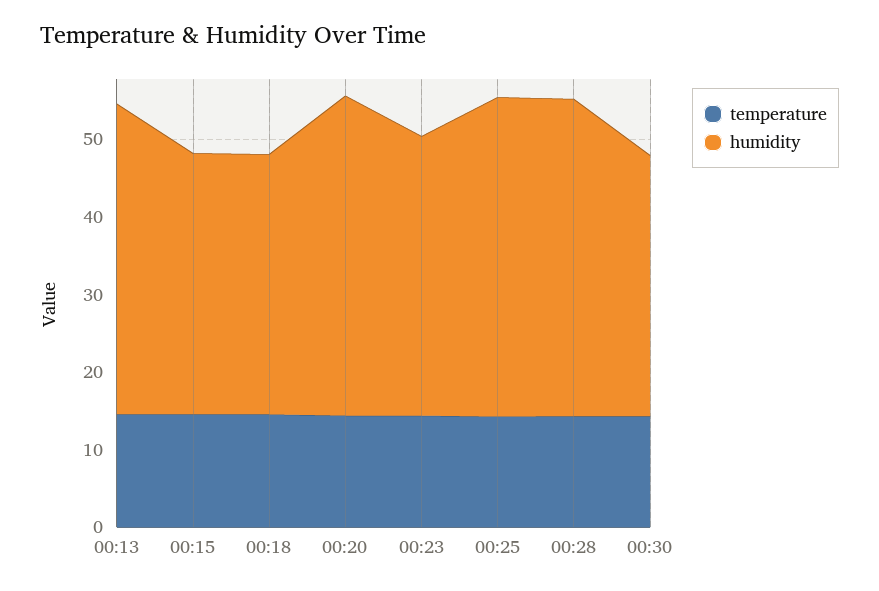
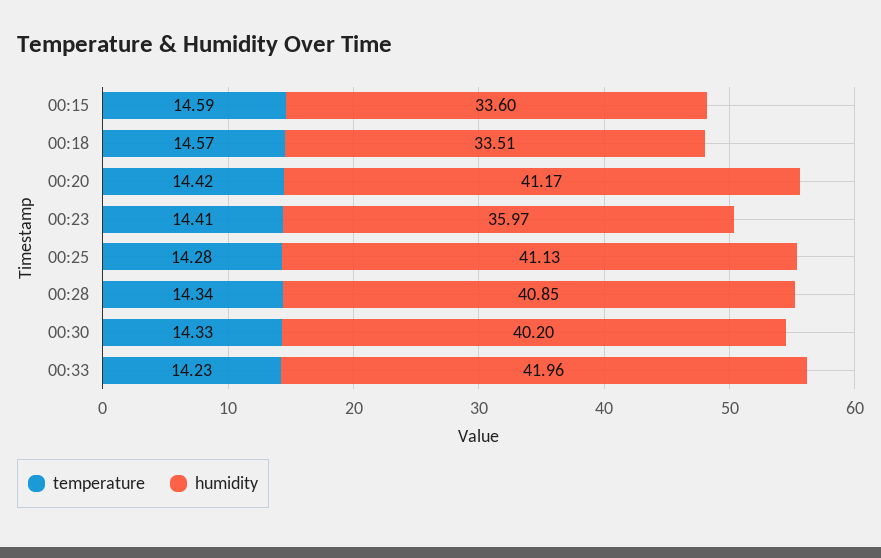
temperature, 00:13: 14 -> none
humidity, 00:13: 40 -> none
humidity, 00:30: 34 -> 40.2
temperature, 00:33: none -> 14.23
humidity, 00:33: none -> 41.96

